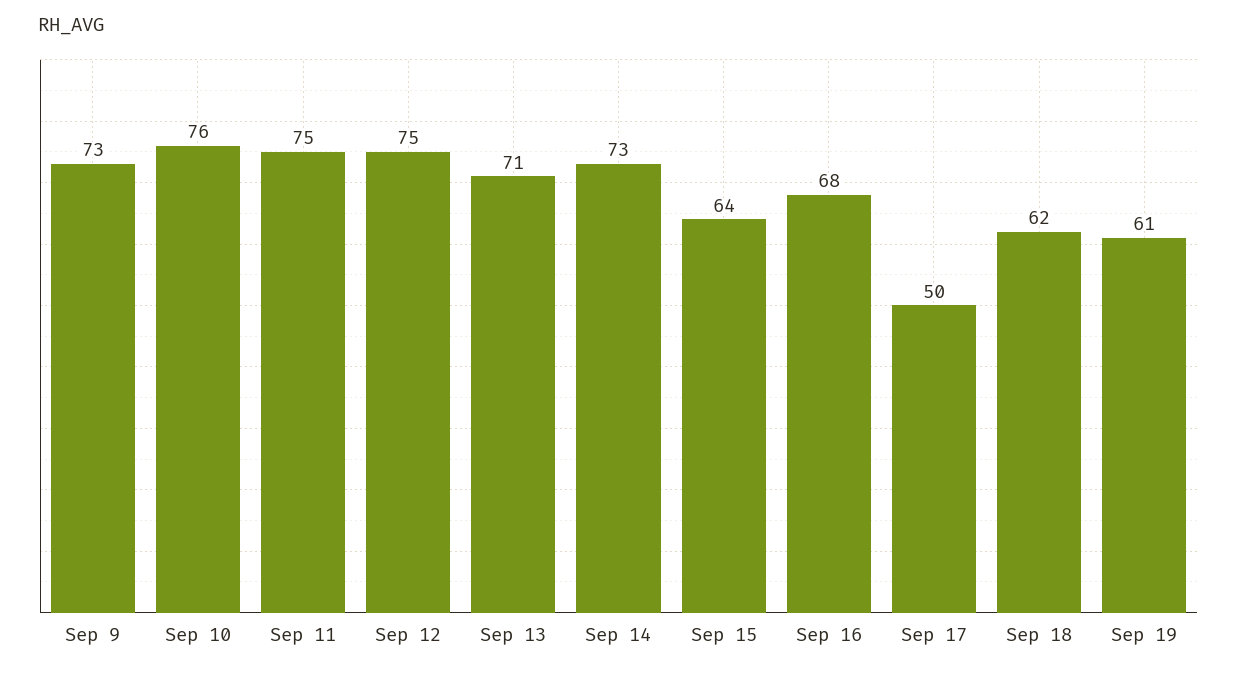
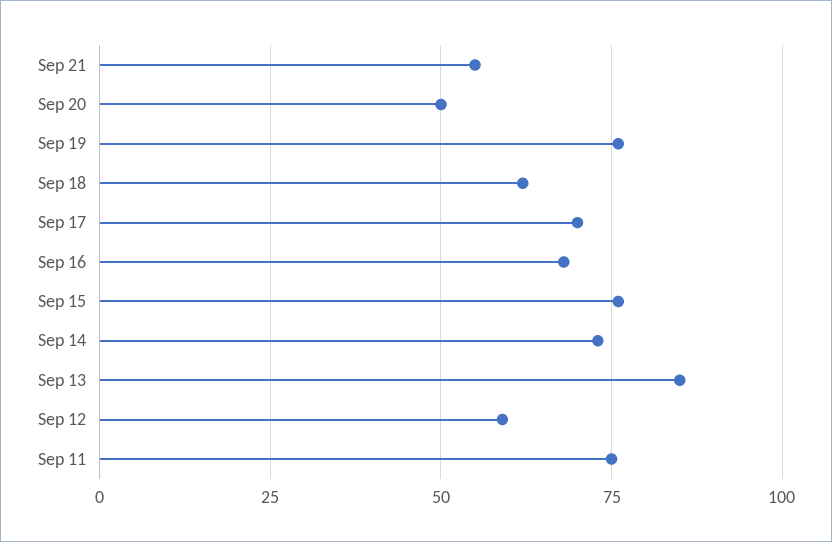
Sep 9: 73 -> none
Sep 10: 76 -> none
Sep 12: 75 -> 60
Sep 13: 71 -> 85
Sep 15: 64 -> 75
Sep 17: 50 -> 70
Sep 19: 61 -> 75
Sep 21: none -> 55
Sep 20: none -> 50

